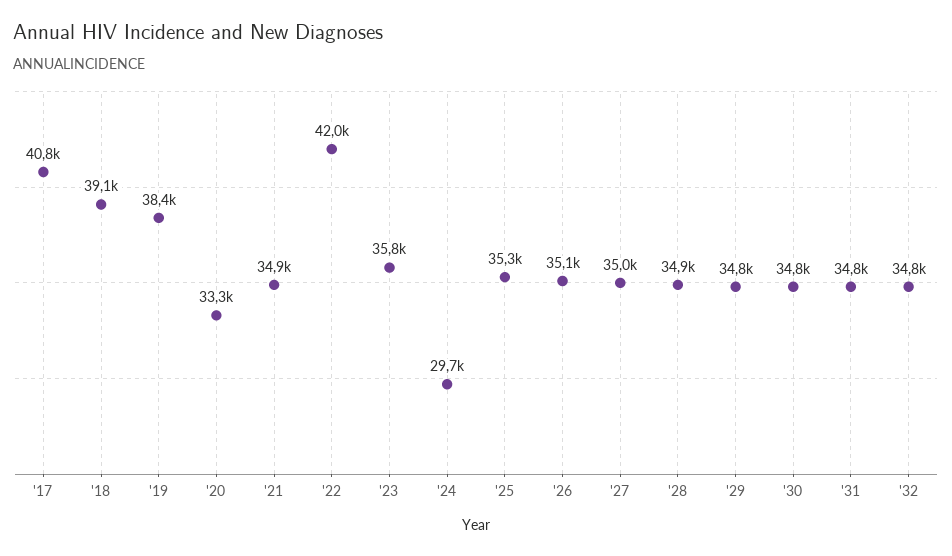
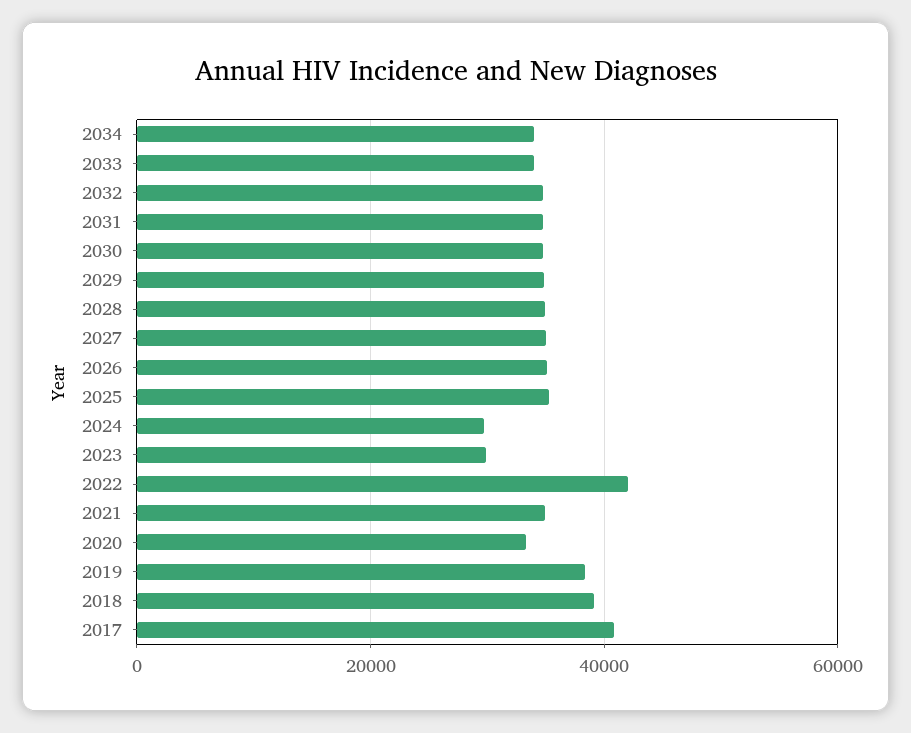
'23: 35800 -> 30000
2034: none -> 34000
2033: none -> 34000

